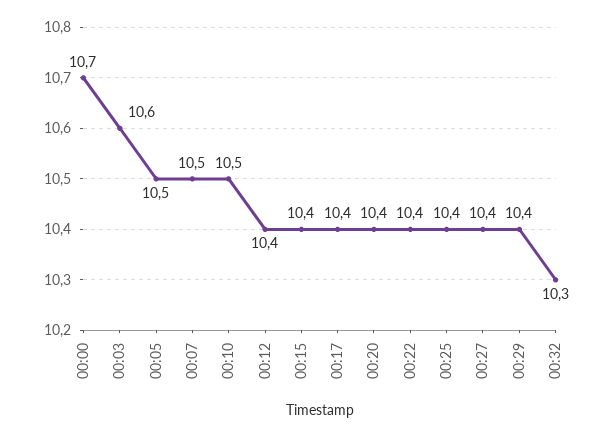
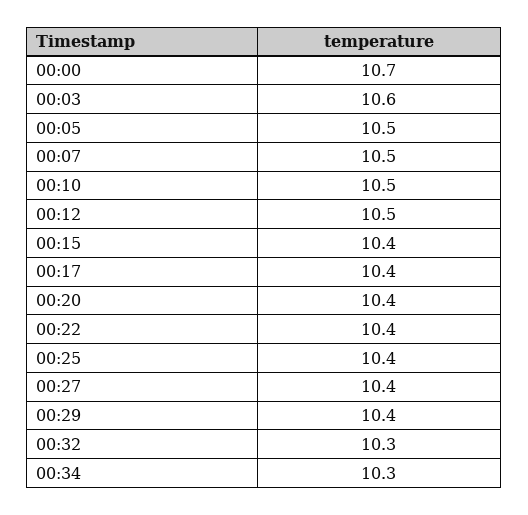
00:12: 10.4 -> 10.5
00:34: none -> 10.3

